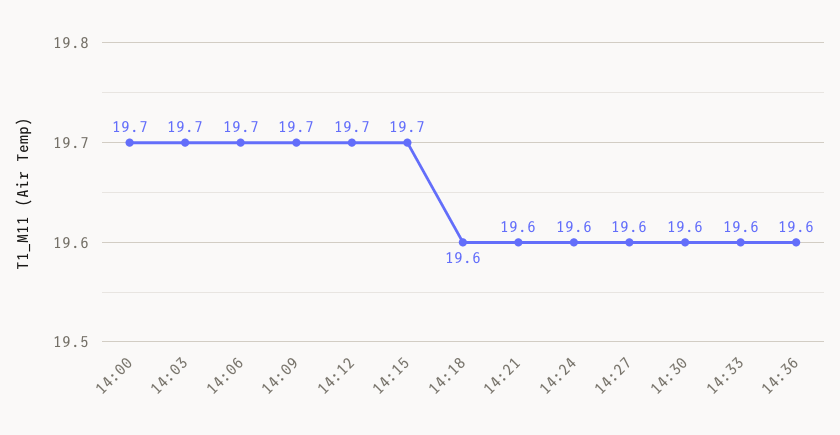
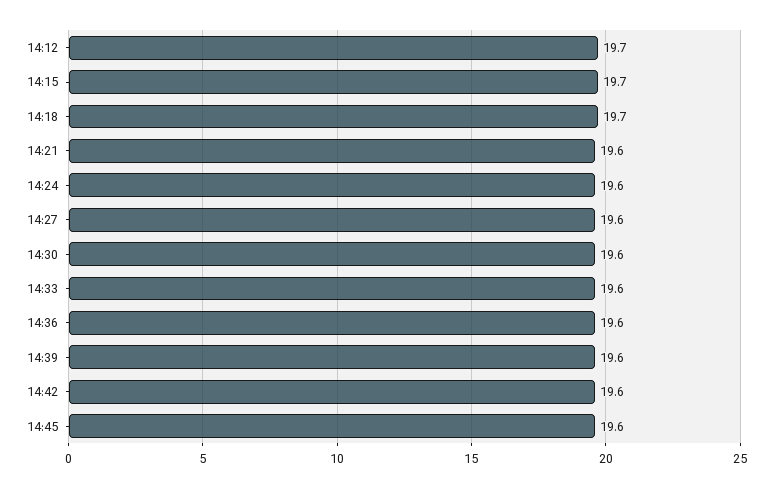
14:00: 19.7 -> none
14:03: 19.7 -> none
14:06: 19.7 -> none
14:09: 19.7 -> none
14:18: 19.6 -> 19.7
14:39: none -> 19.6
14:42: none -> 19.6
14:45: none -> 19.6

